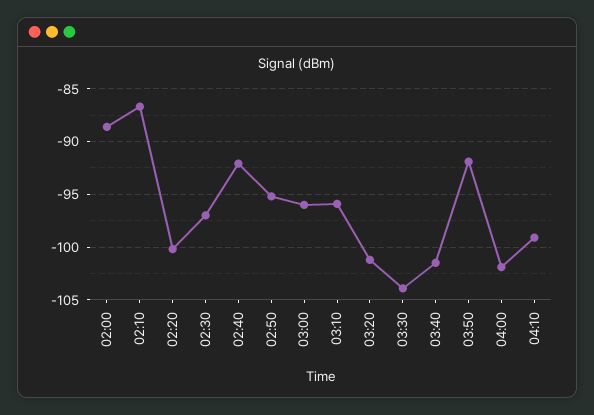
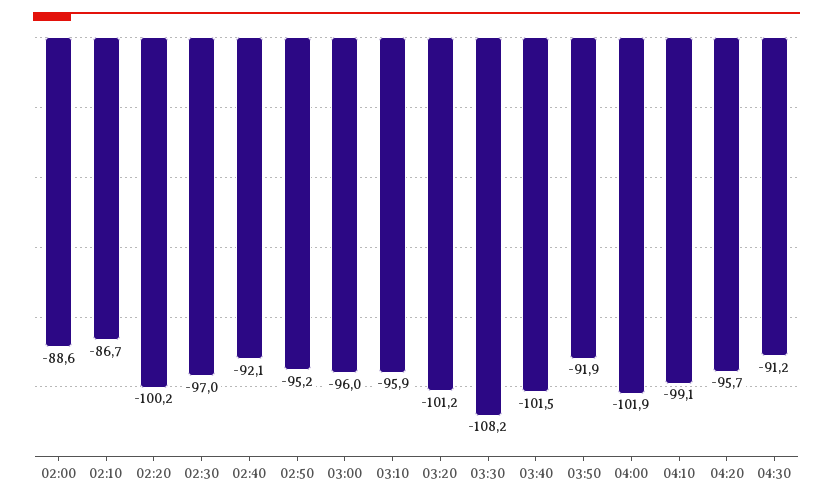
03:30: -104 -> -108.2
04:20: none -> -95.7
04:30: none -> -91.2

